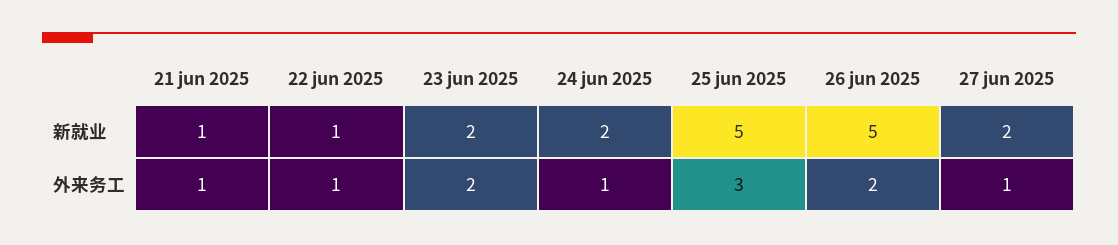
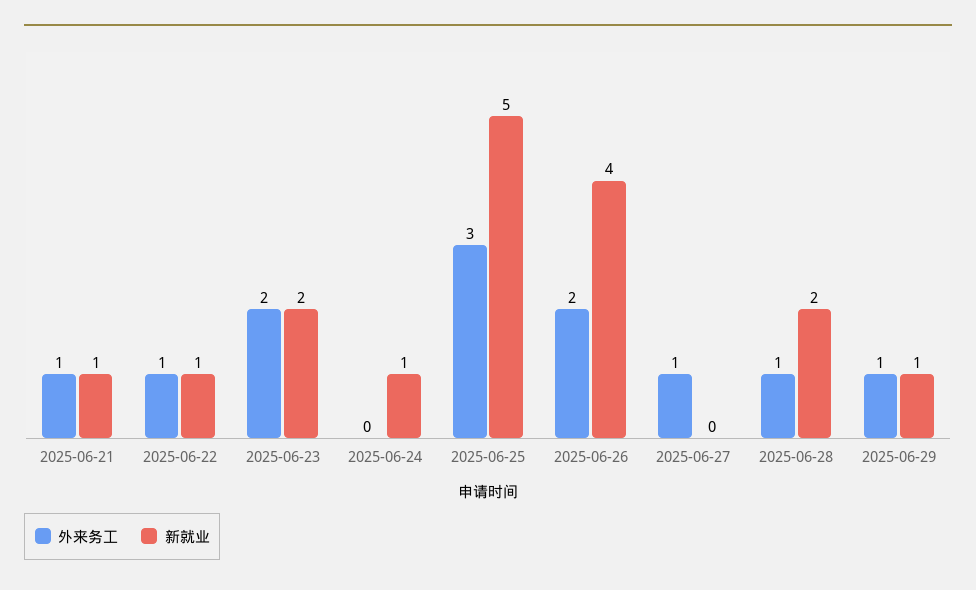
新就业, 24 jun 2025: 2 -> 1
新就业, 26 jun 2025: 5 -> 4
新就业, 27 jun 2025: 2 -> 0
外来务工, 24 jun 2025: 1 -> 0
外来务工, 2025-06-28: none -> 1
新就业, 2025-06-28: none -> 2
外来务工, 2025-06-29: none -> 1
新就业, 2025-06-29: none -> 1

